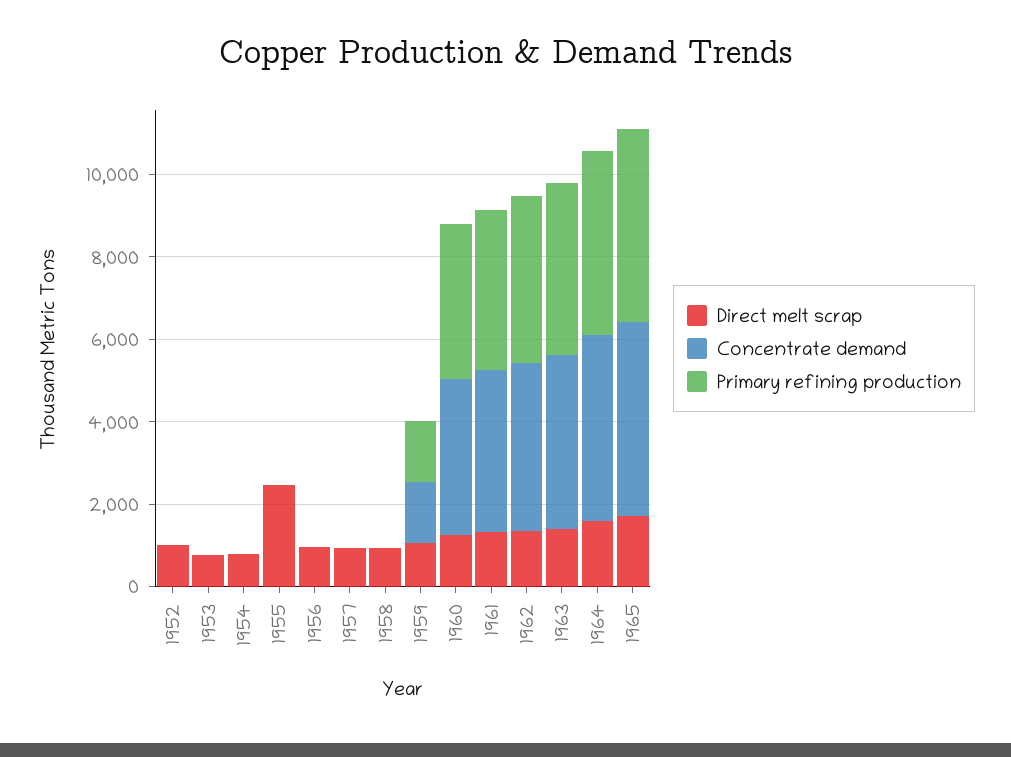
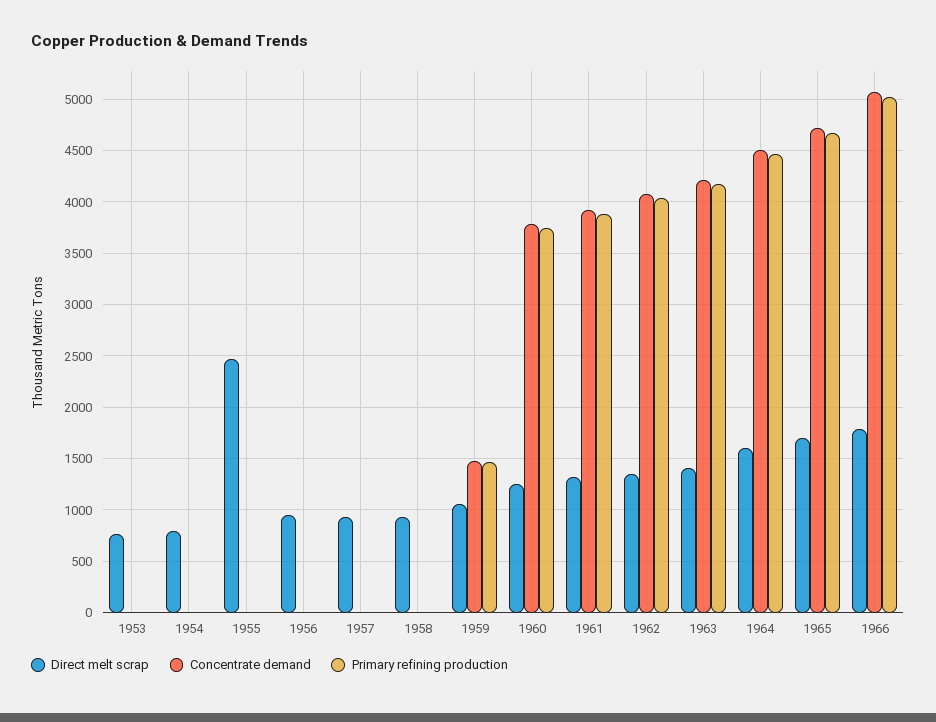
Direct melt scrap, 1952: 1000 -> none
Concentrate demand, 1952: 0 -> none
Primary refining production, 1952: 0 -> none
Direct melt scrap, 1966: none -> 1800
Concentrate demand, 1966: none -> 5100
Primary refining production, 1966: none -> 5000

